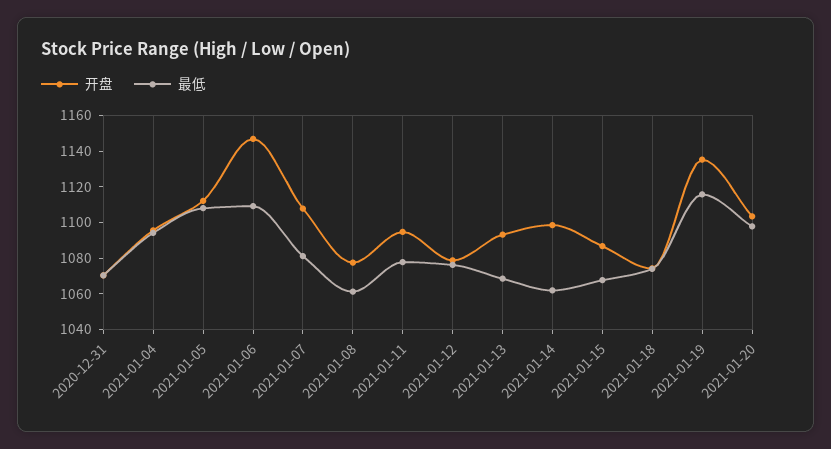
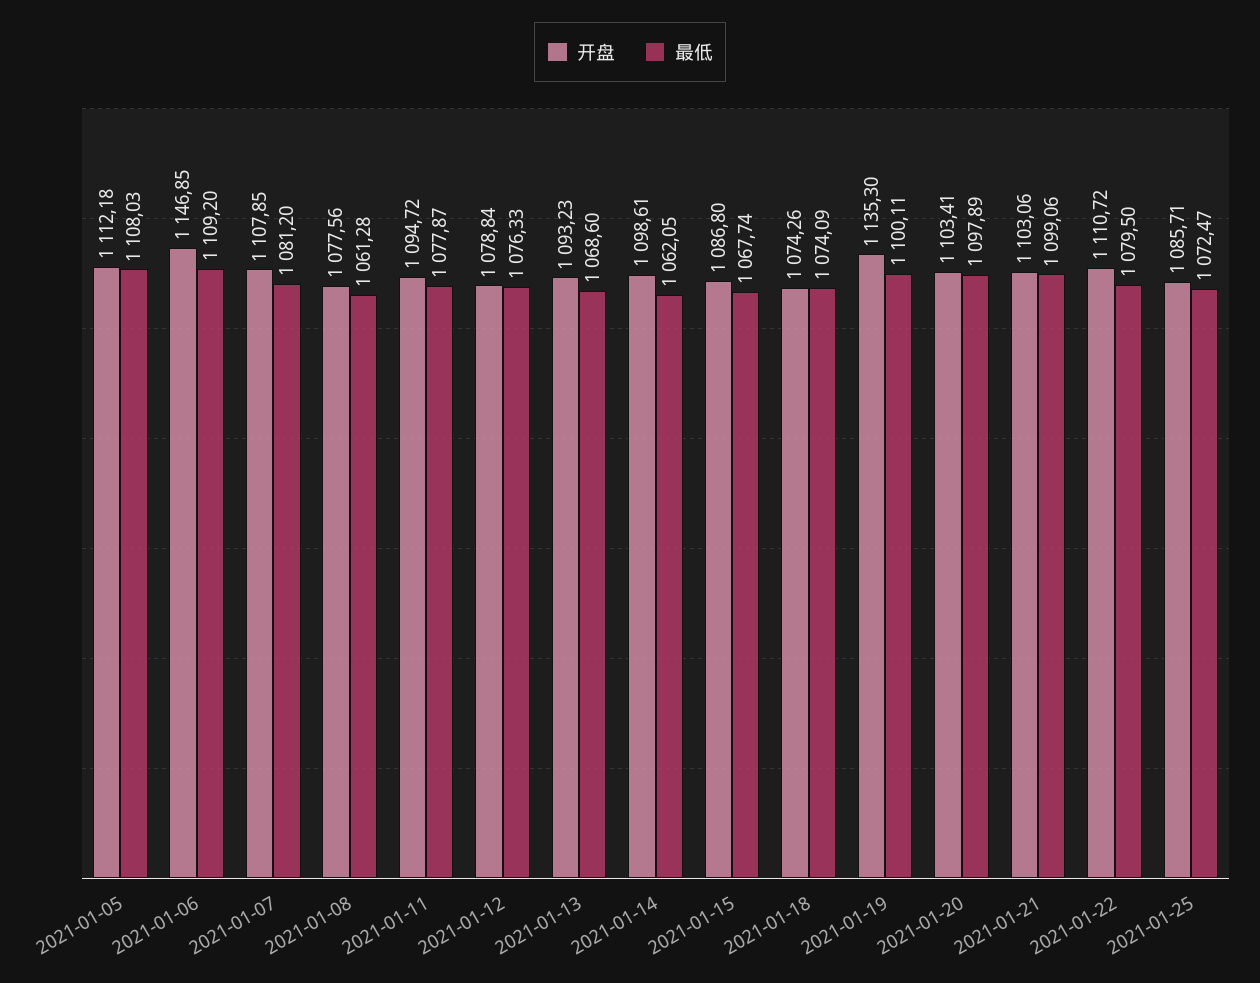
开盘, 2020-12-31: 1070 -> none
最低, 2020-12-31: 1070 -> none
开盘, 2021-01-04: 1095 -> none
最低, 2021-01-04: 1095 -> none
最低, 2021-01-19: 1115 -> 1100.11
开盘, 2021-01-21: none -> 1103.06
最低, 2021-01-21: none -> 1099.06
开盘, 2021-01-22: none -> 1110.72
最低, 2021-01-22: none -> 1079.5
开盘, 2021-01-25: none -> 1085.71
最低, 2021-01-25: none -> 1072.47

